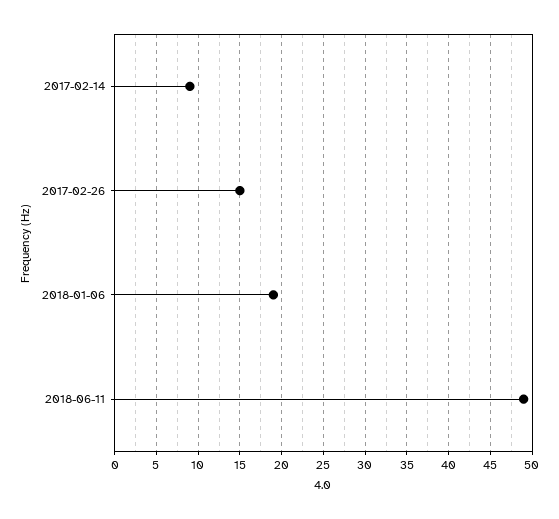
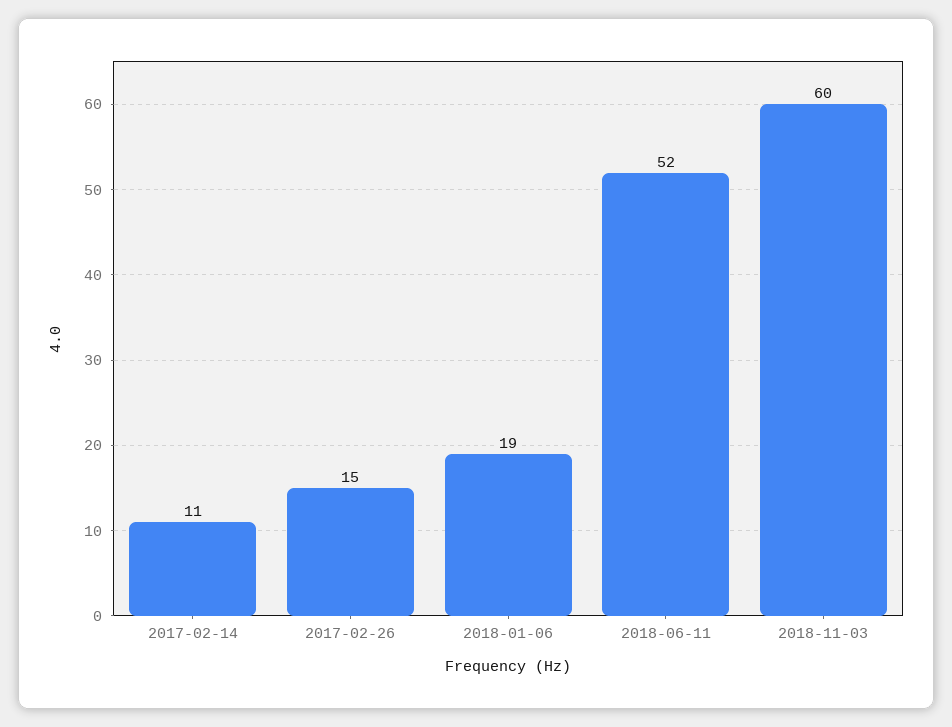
2017-02-14: 9 -> 11
2018-06-11: 49 -> 52
2018-11-03: none -> 60

